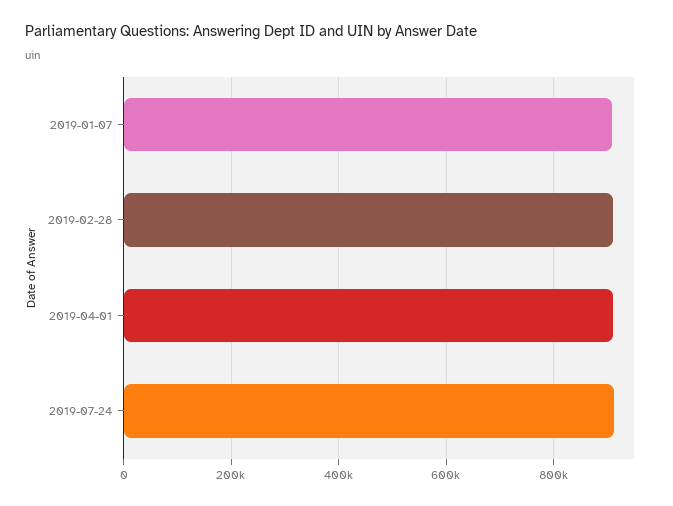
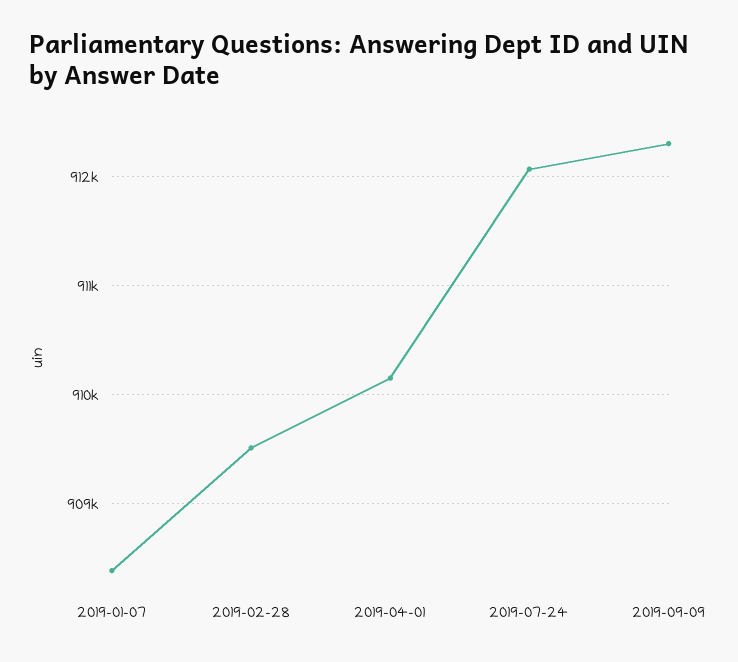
2019-09-09: none -> 912300

